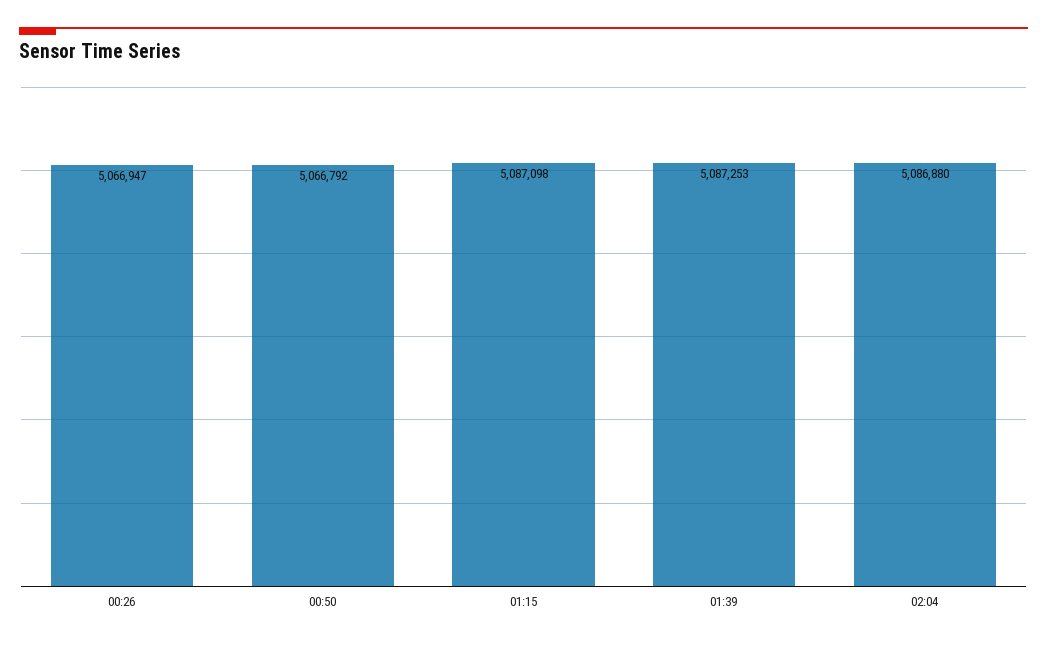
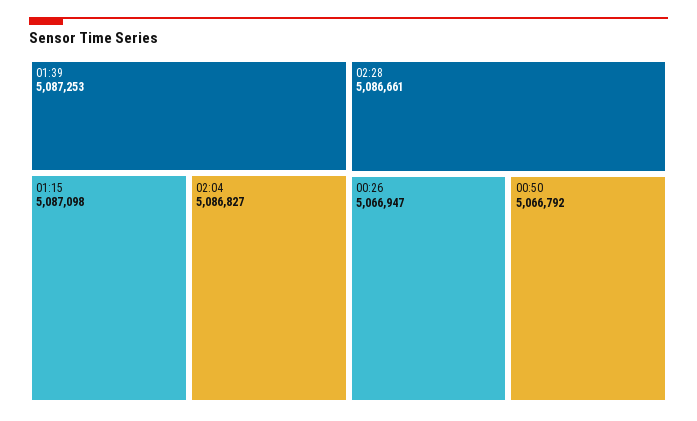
02:04: 5086880 -> 5086827
02:28: none -> 5086661

